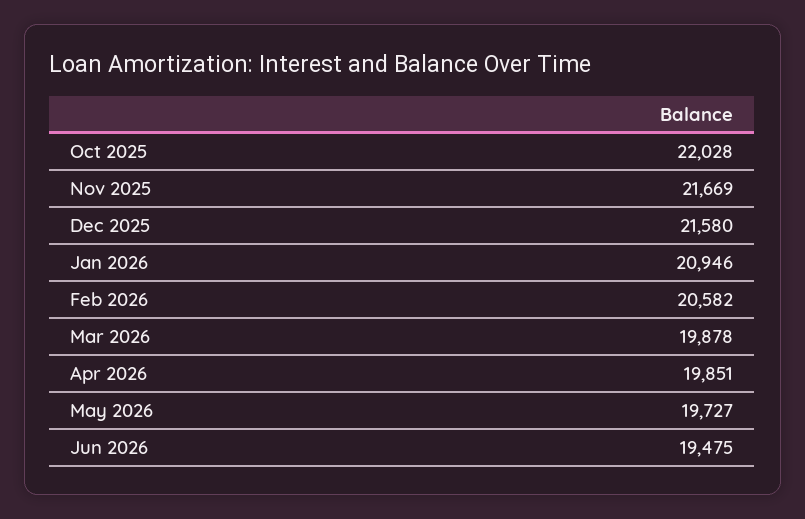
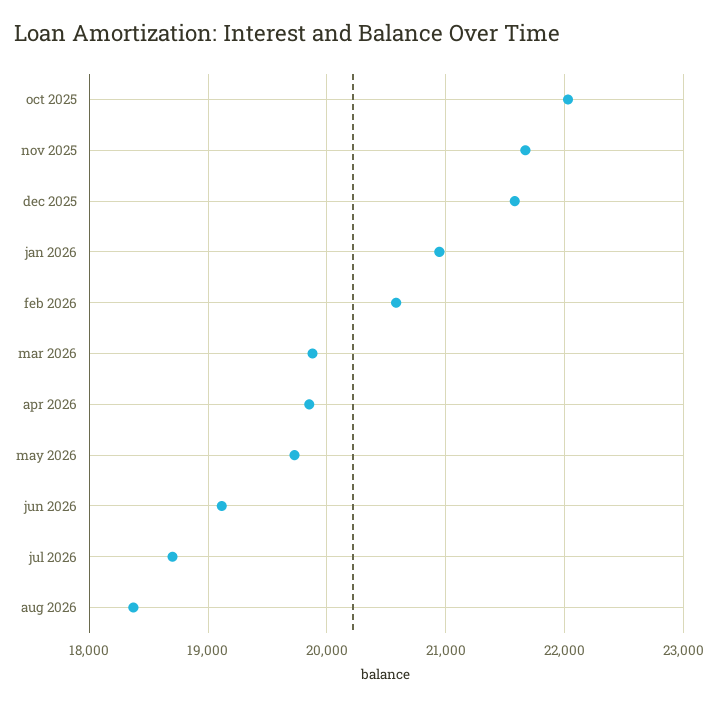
Jun 2026: 19475 -> 19100
jul 2026: none -> 18700
aug 2026: none -> 18400

